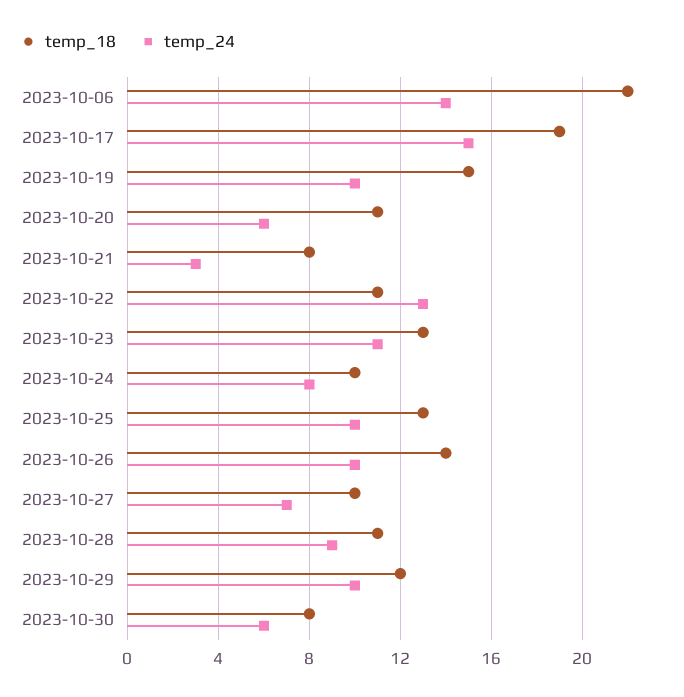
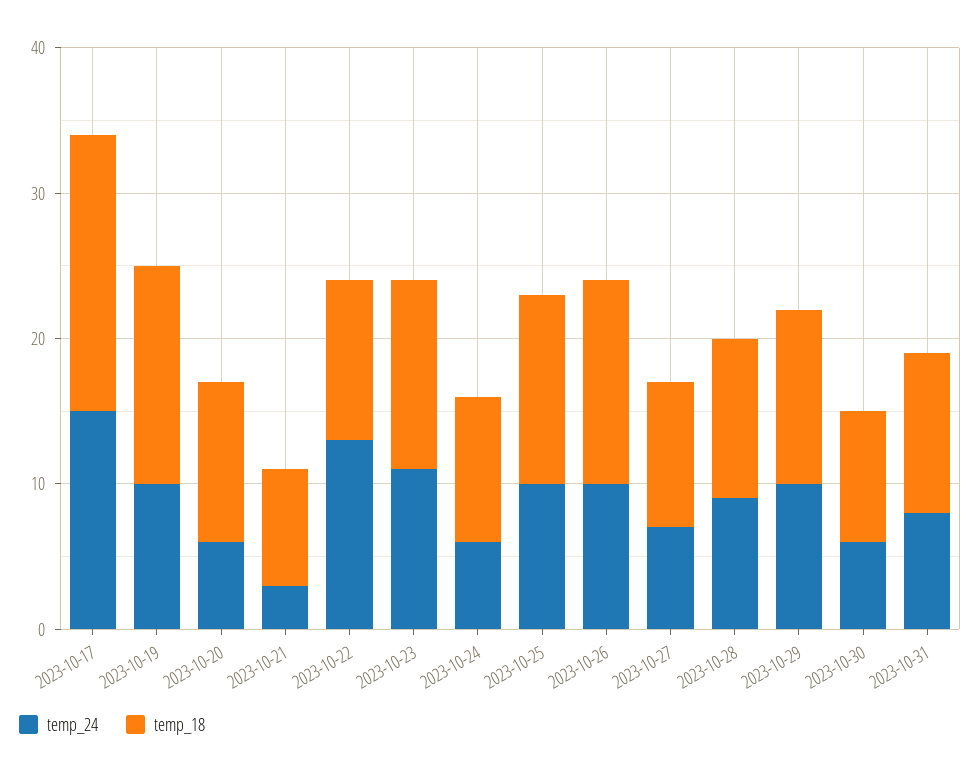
temp_18, 2023-10-06: 22 -> none
temp_24, 2023-10-06: 14 -> none
temp_24, 2023-10-24: 8 -> 6
temp_18, 2023-10-30: 8 -> 9
temp_24, 2023-10-31: none -> 8
temp_18, 2023-10-31: none -> 11

